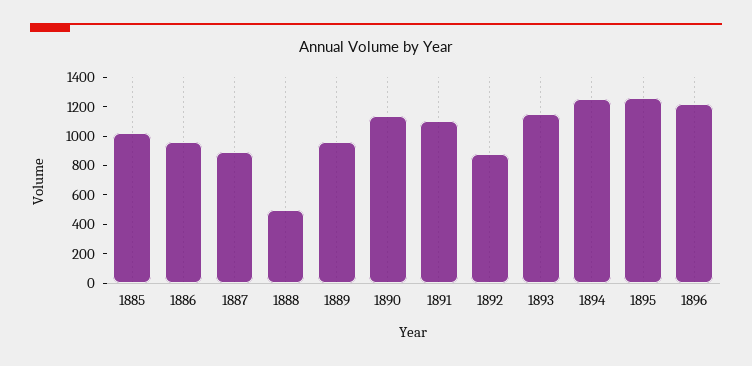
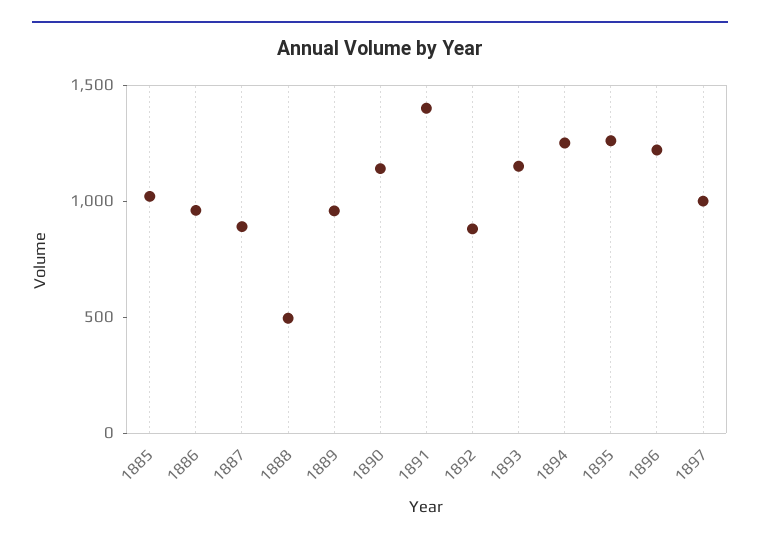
1891: 1100 -> 1400
1897: none -> 1000

